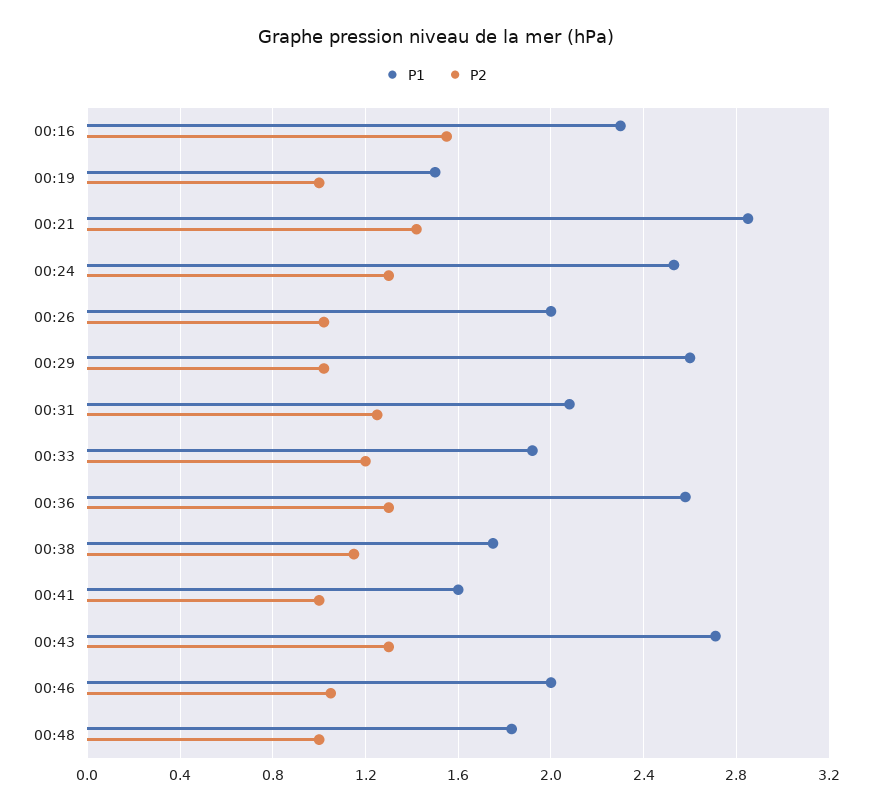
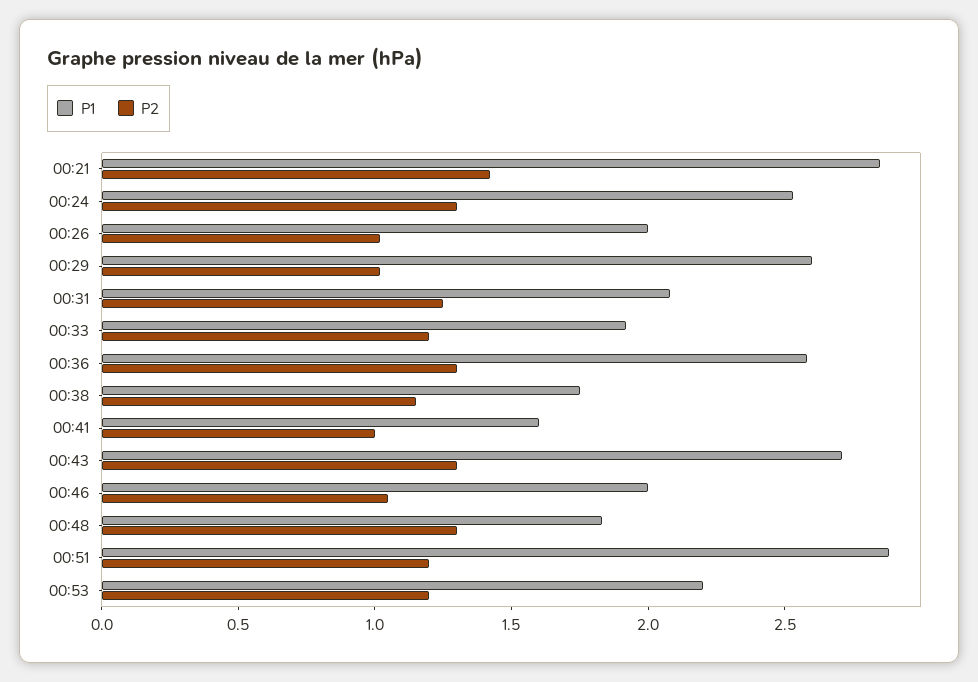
P1, 00:16: 2.3 -> none
P2, 00:16: 1.55 -> none
P1, 00:19: 1.5 -> none
P2, 00:19: 1 -> none
P2, 00:48: 1 -> 1.3
P1, 00:51: none -> 2.9
P2, 00:51: none -> 1.2
P1, 00:53: none -> 2.2
P2, 00:53: none -> 1.2

